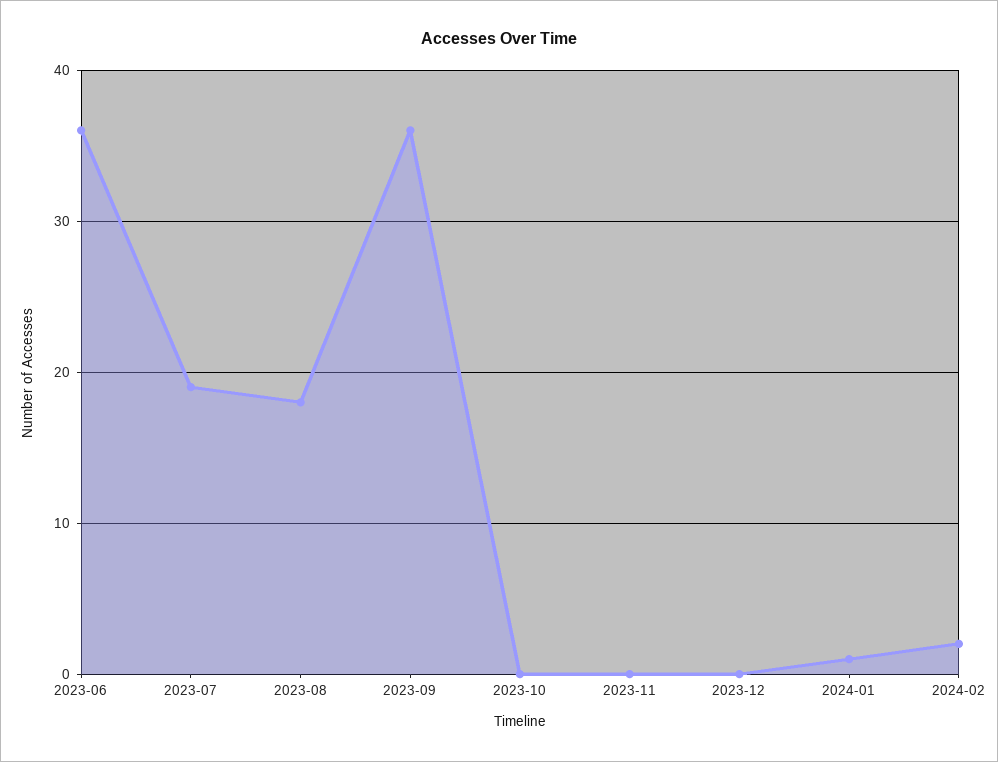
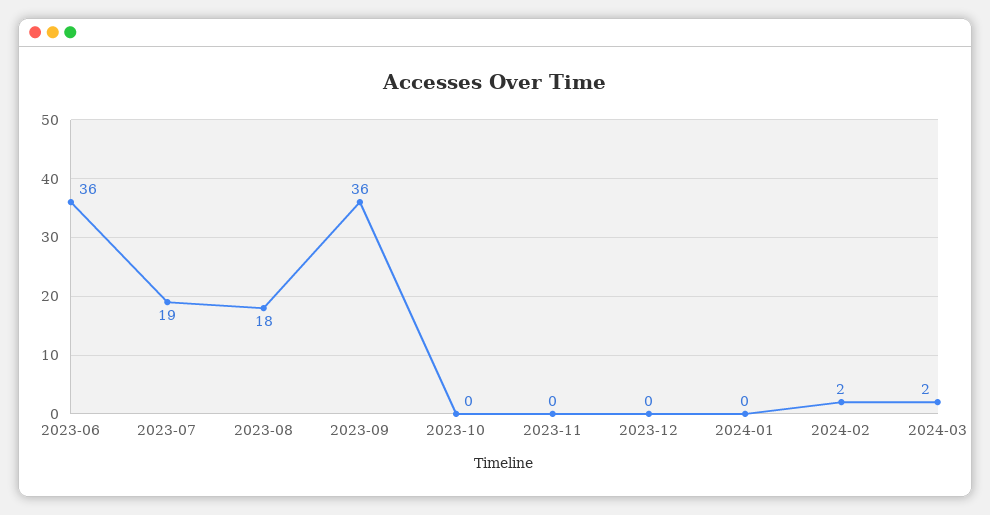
2024-01: 1 -> 0
2024-03: none -> 2

